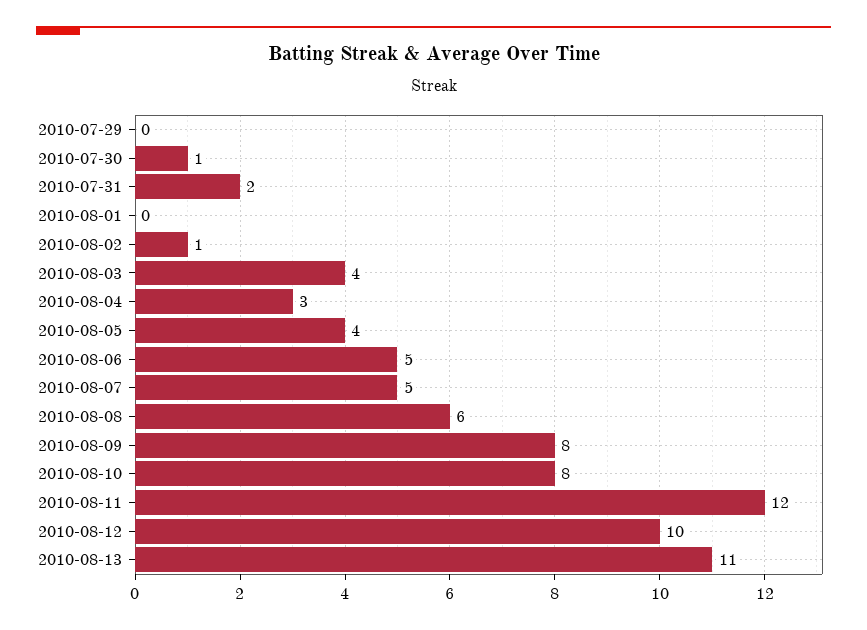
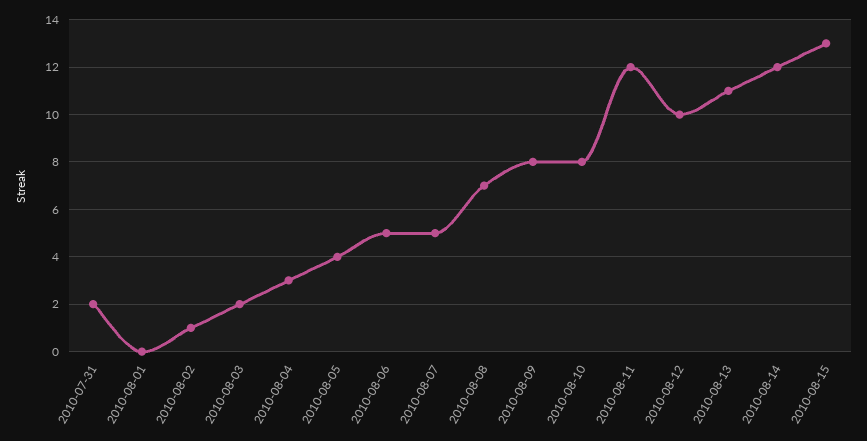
2010-07-29: 0 -> none
2010-07-30: 1 -> none
2010-08-03: 4 -> 2
2010-08-08: 6 -> 7
2010-08-14: none -> 12
2010-08-15: none -> 13

